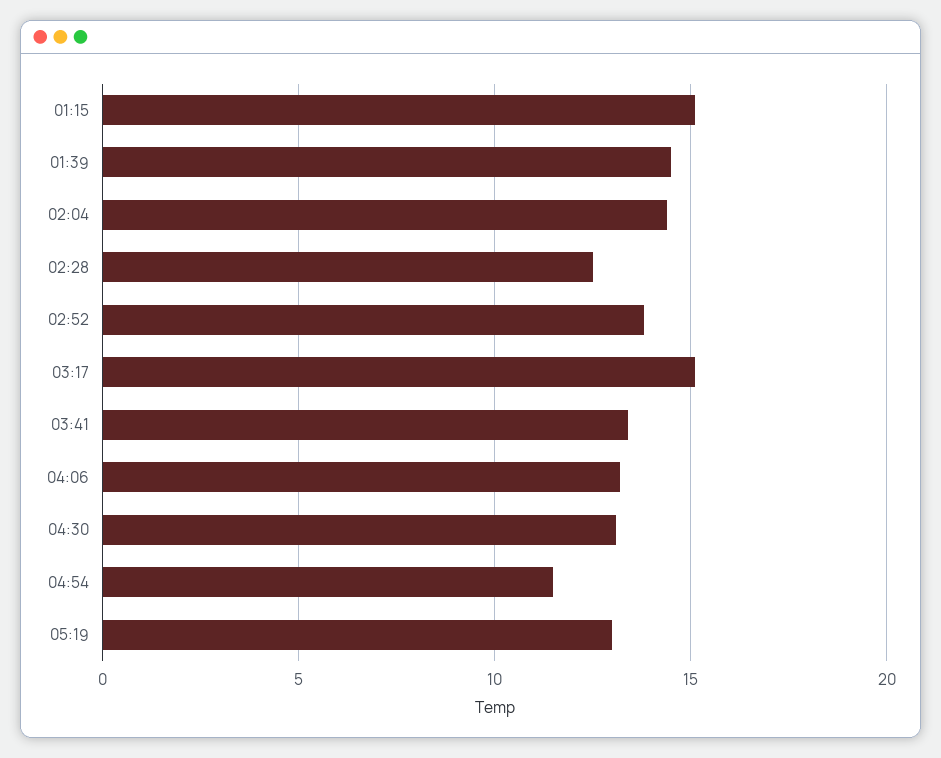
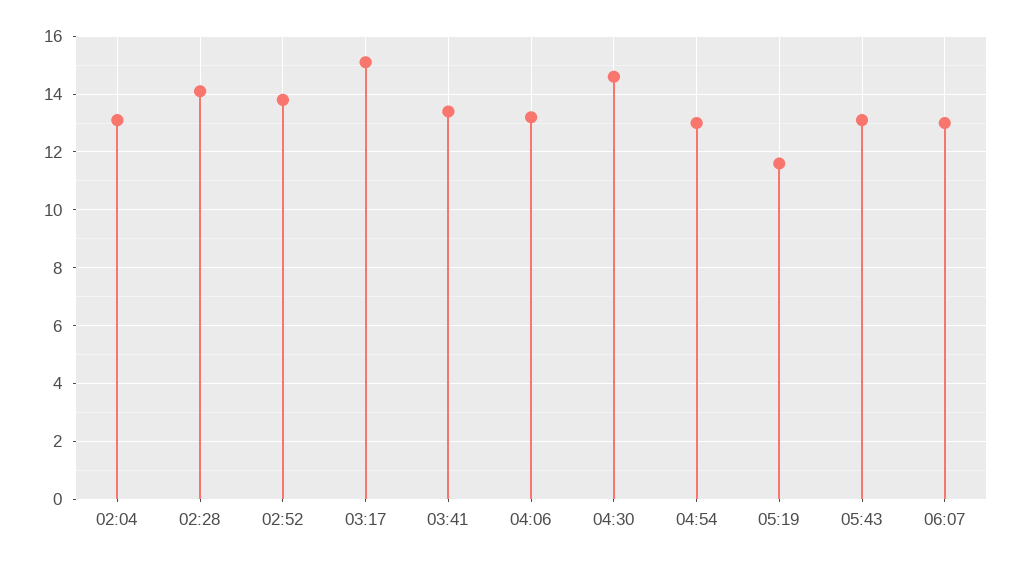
01:15: 15 -> none
01:39: 14.5 -> none
02:04: 14.5 -> 13
02:28: 12.5 -> 14
04:30: 13 -> 14.5
04:54: 11.5 -> 13
05:19: 13 -> 11.5
05:43: none -> 13
06:07: none -> 13

